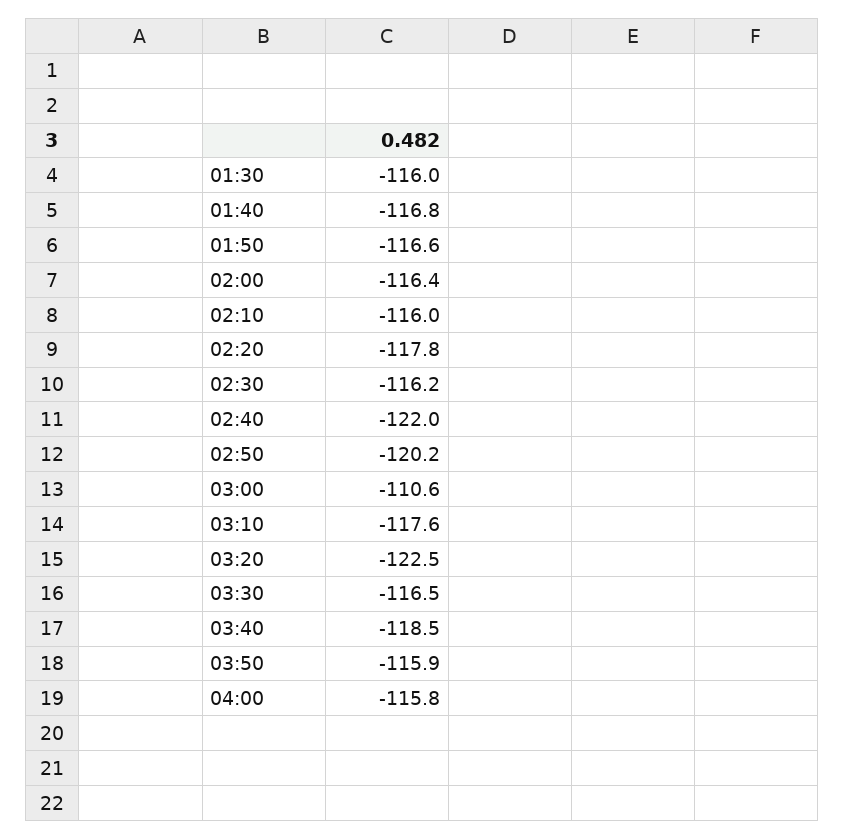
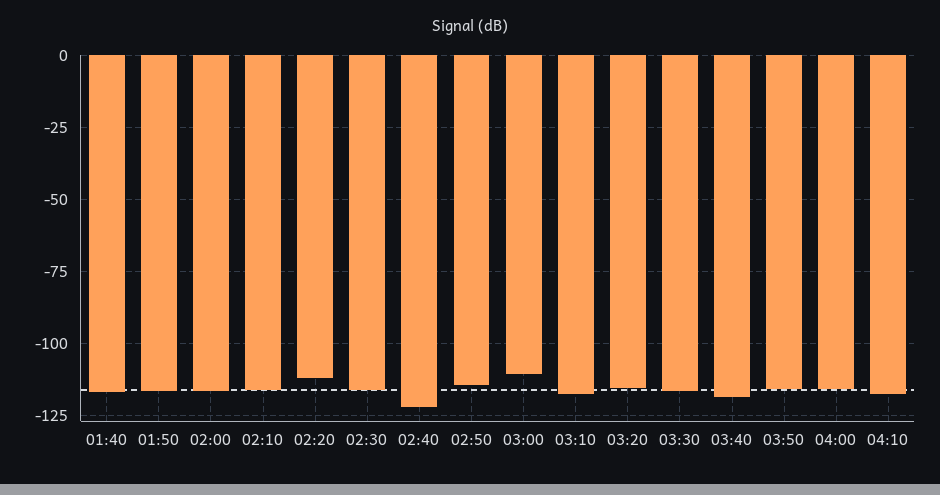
01:30: -116 -> none
02:20: -117.8 -> -112.5
02:50: -120.2 -> -115
03:20: -122.5 -> -115
04:10: none -> -117.5

